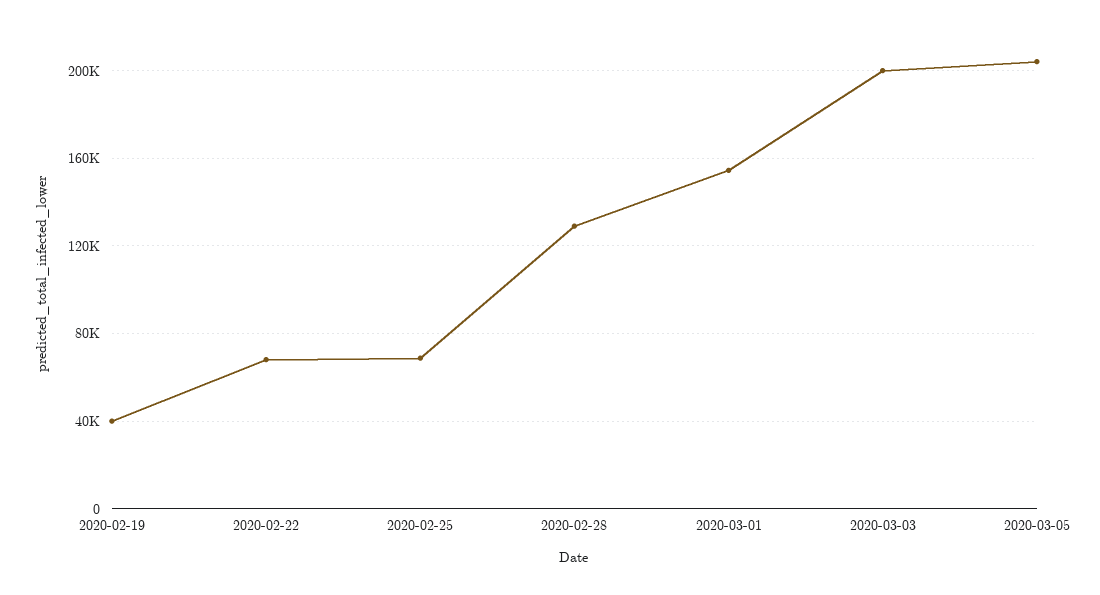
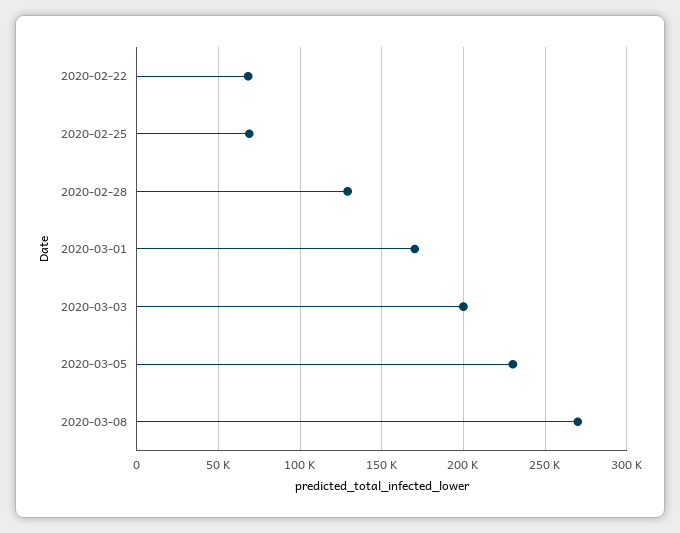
2020-02-19: 40000 -> none
2020-03-01: 155000 -> 170000
2020-03-05: 205000 -> 230000
2020-03-08: none -> 270000

